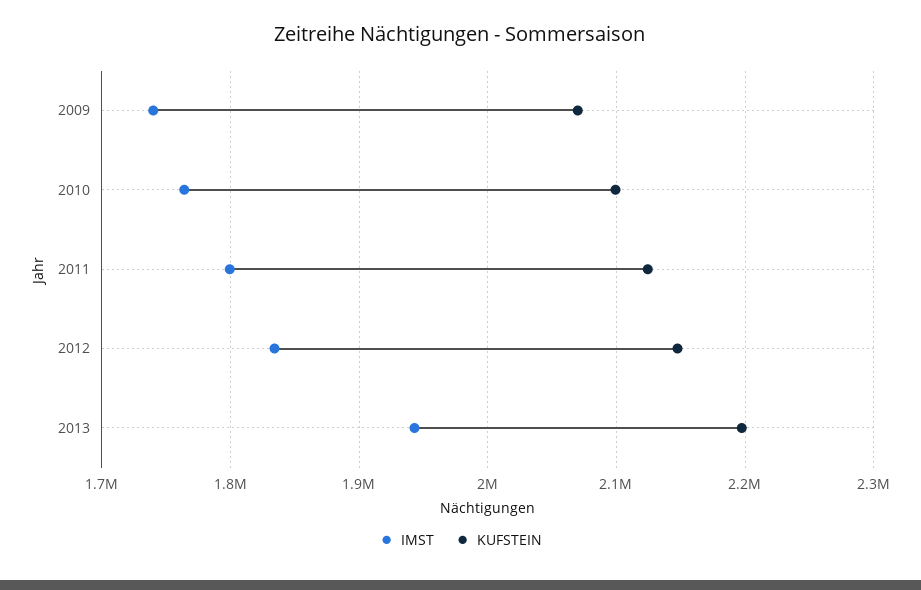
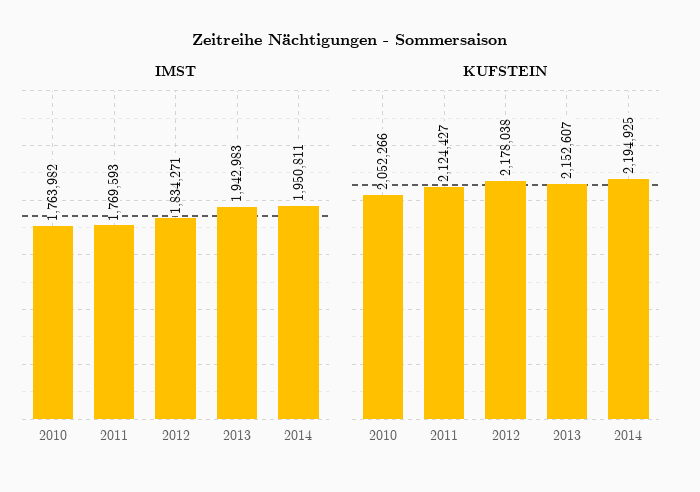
IMST, 2009: 1740000 -> none
KUFSTEIN, 2009: 2070000 -> none
KUFSTEIN, 2010: 2100000 -> 2052266
IMST, 2011: 1800000 -> 1769593
KUFSTEIN, 2012: 2150000 -> 2178038
KUFSTEIN, 2013: 2200000 -> 2152607
IMST, 2014: none -> 1950811
KUFSTEIN, 2014: none -> 2194925

